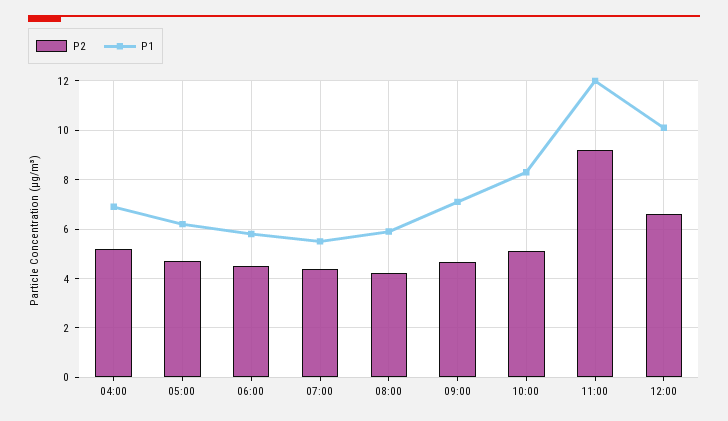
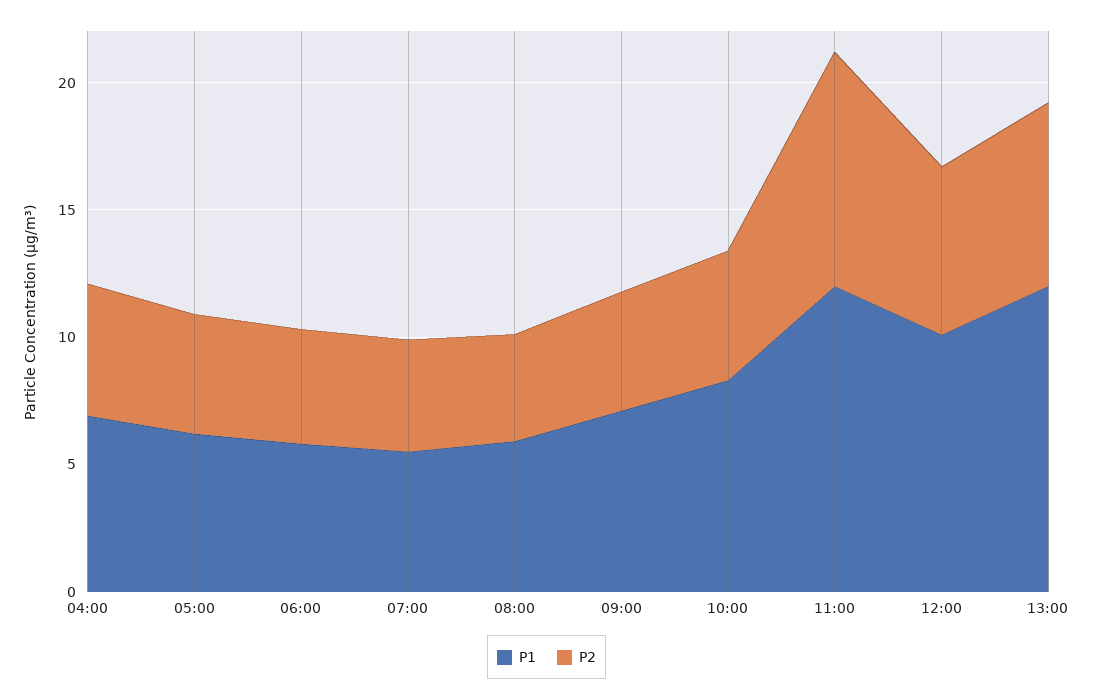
P1, 13:00: none -> 12
P2, 13:00: none -> 7

